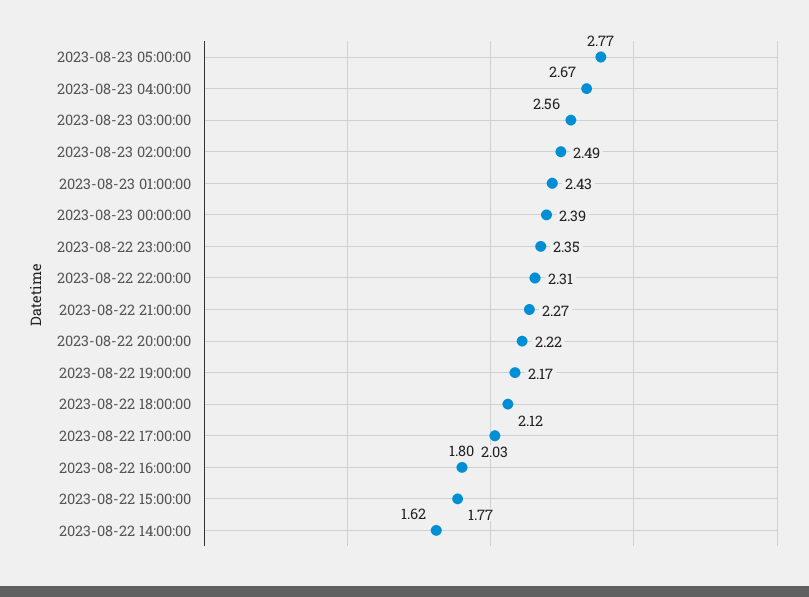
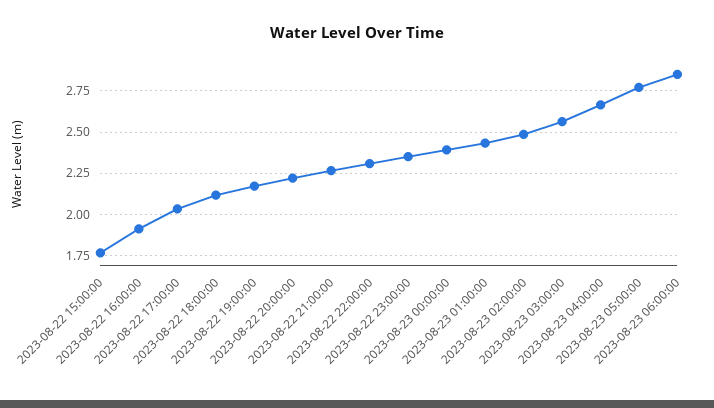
2023-08-22 16:00:00: 1.8 -> 1.9
2023-08-22 14:00:00: 1.62 -> none
2023-08-23 06:00:00: none -> 2.85

